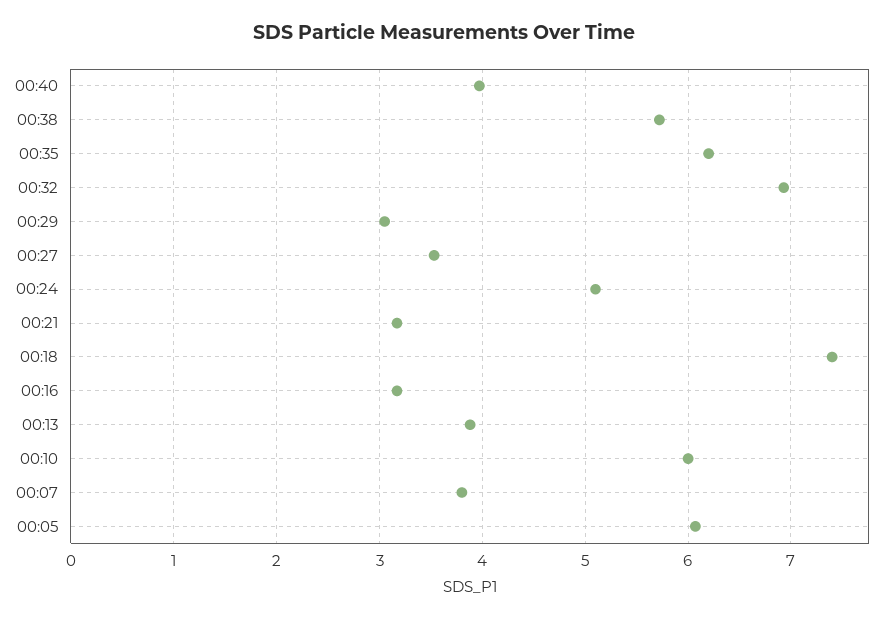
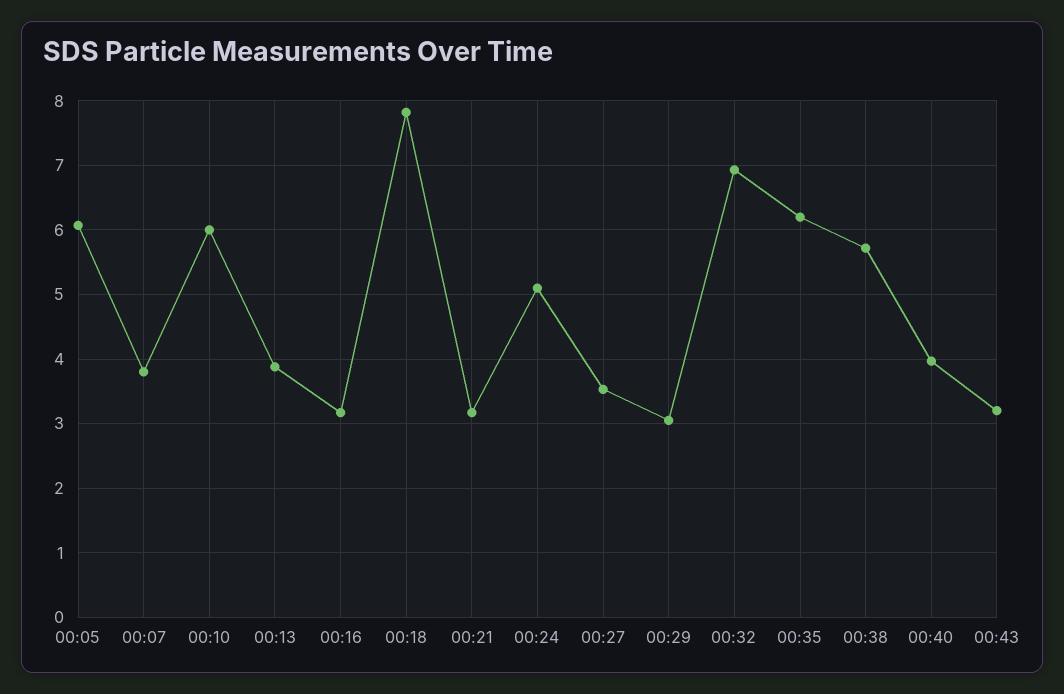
00:18: 7.4 -> 7.8
00:43: none -> 3.2

